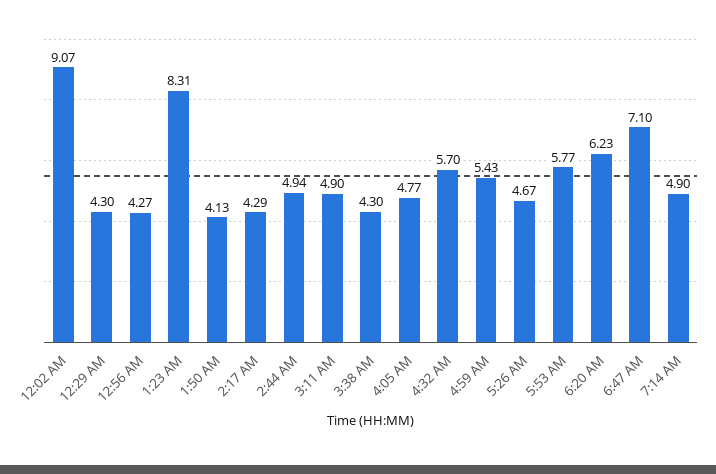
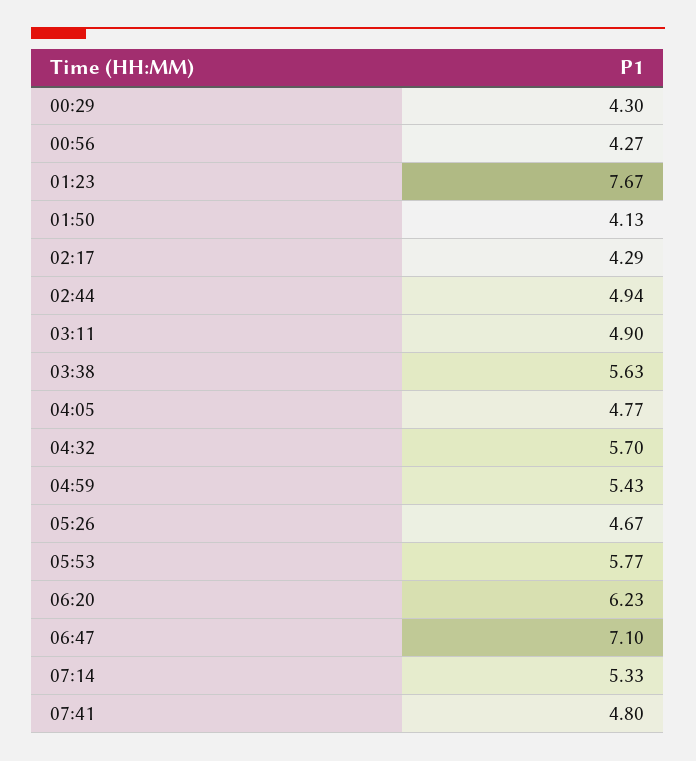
12:02 AM: 9.07 -> none
1:23 AM: 8.31 -> 7.67
3:38 AM: 4.3 -> 5.63
7:14 AM: 4.9 -> 5.33
07:41: none -> 4.8

